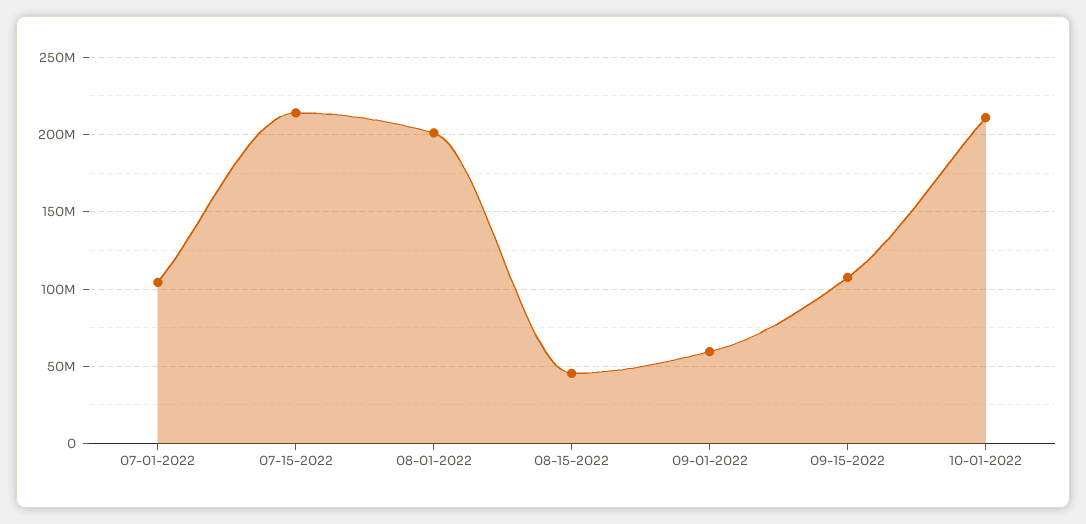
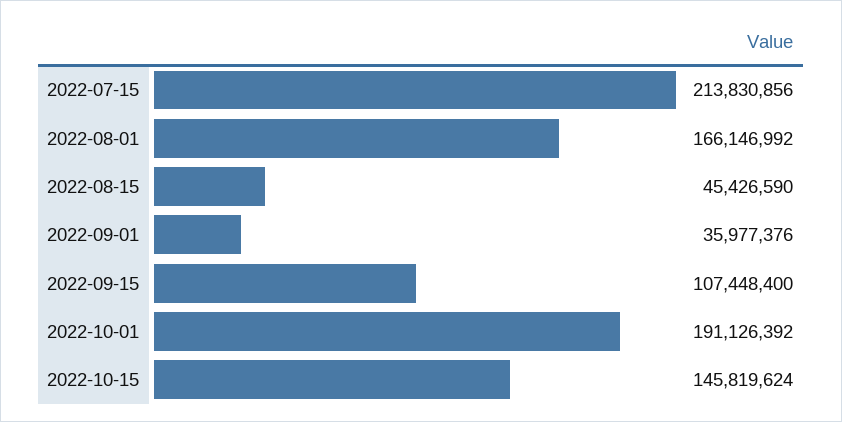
07-01-2022: 105000000 -> none
08-01-2022: 200000000 -> 166146992
09-01-2022: 60000000 -> 35977376
10-01-2022: 210000000 -> 191126392
2022-10-15: none -> 145819624

